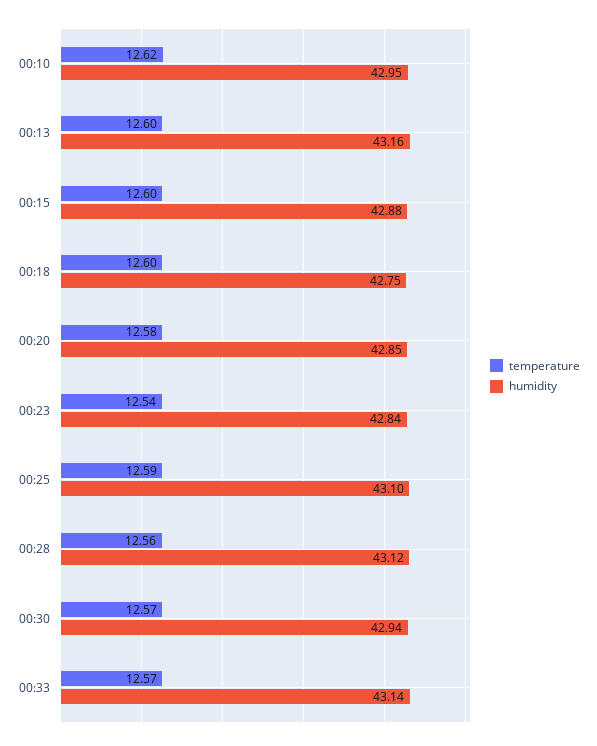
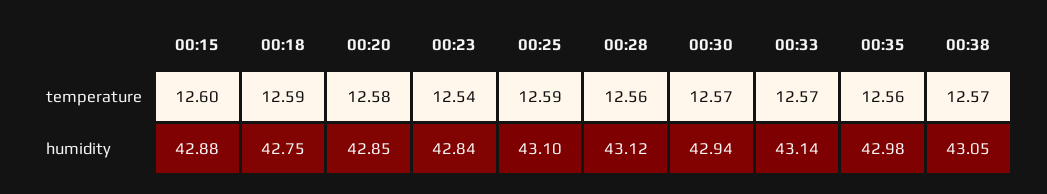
temperature, 00:10: 12.62 -> none
humidity, 00:10: 42.95 -> none
temperature, 00:13: 12.6 -> none
humidity, 00:13: 43.16 -> none
temperature, 00:18: 12.6 -> 12.59
temperature, 00:35: none -> 12.56
temperature, 00:38: none -> 12.57
humidity, 00:35: none -> 42.98
humidity, 00:38: none -> 43.05

